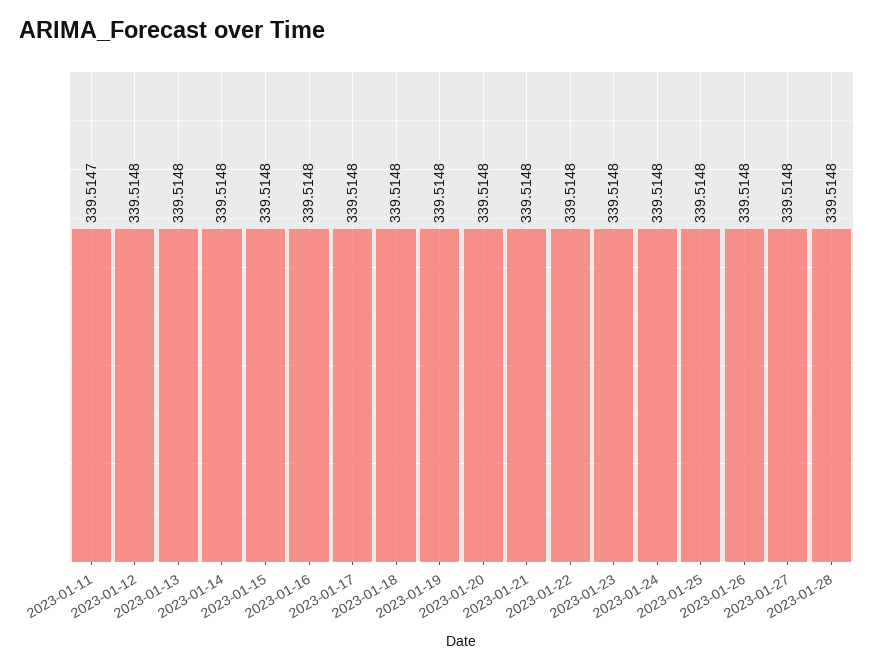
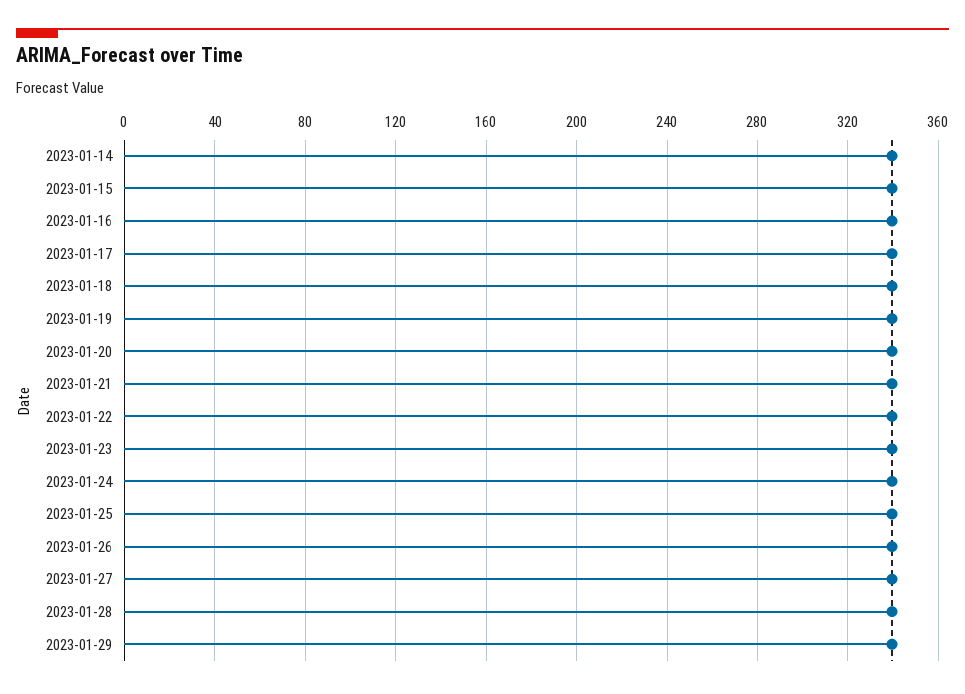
2023-01-11: 339.5147 -> none
2023-01-12: 339.5148 -> none
2023-01-13: 339.5148 -> none
2023-01-29: none -> 340

